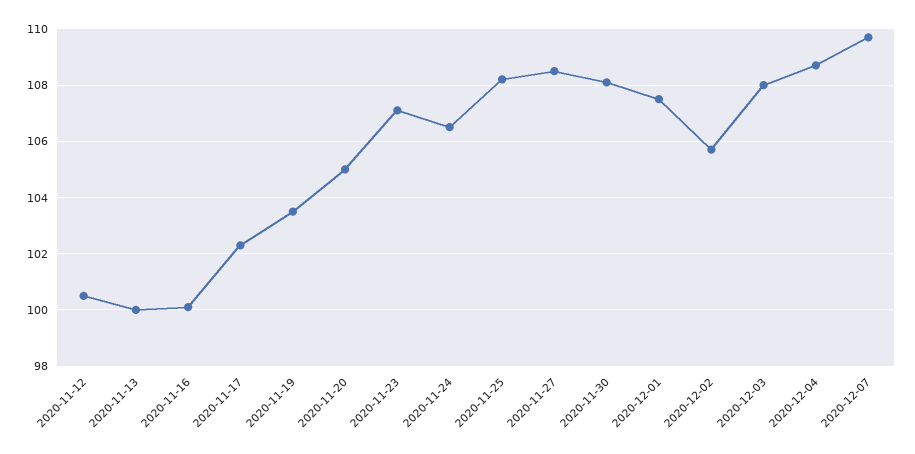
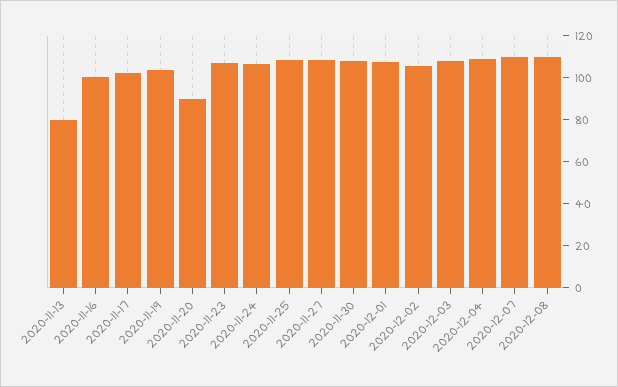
2020-11-12: 100.5 -> none
2020-11-13: 100 -> 80
2020-11-20: 105 -> 90
2020-12-08: none -> 110

